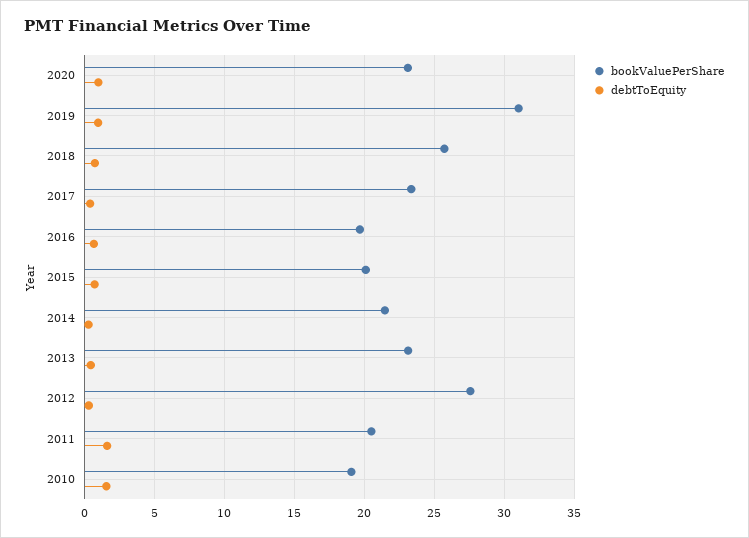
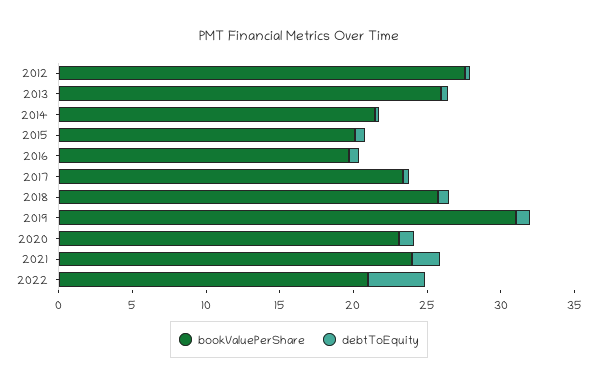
bookValuePerShare, 2013: 23 -> 26
bookValuePerShare, 2011: 20.5 -> none
debtToEquity, 2011: 1.5 -> none
bookValuePerShare, 2010: 19 -> none
debtToEquity, 2010: 1.5 -> none
bookValuePerShare, 2021: none -> 24
debtToEquity, 2021: none -> 2
bookValuePerShare, 2022: none -> 21
debtToEquity, 2022: none -> 4

